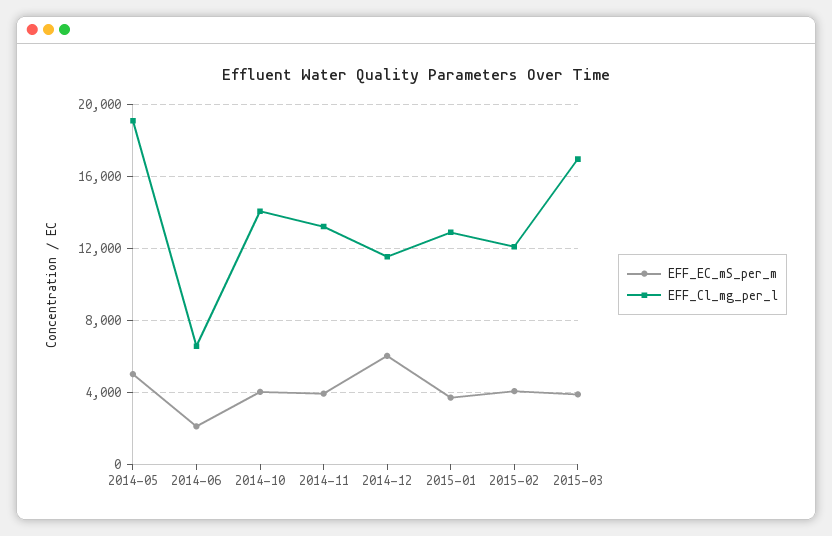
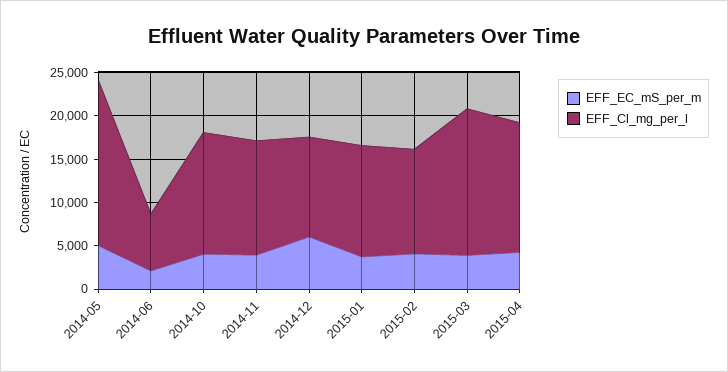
EFF_EC_mS_per_m, 2015-04: none -> 4000
EFF_Cl_mg_per_l, 2015-04: none -> 15000

